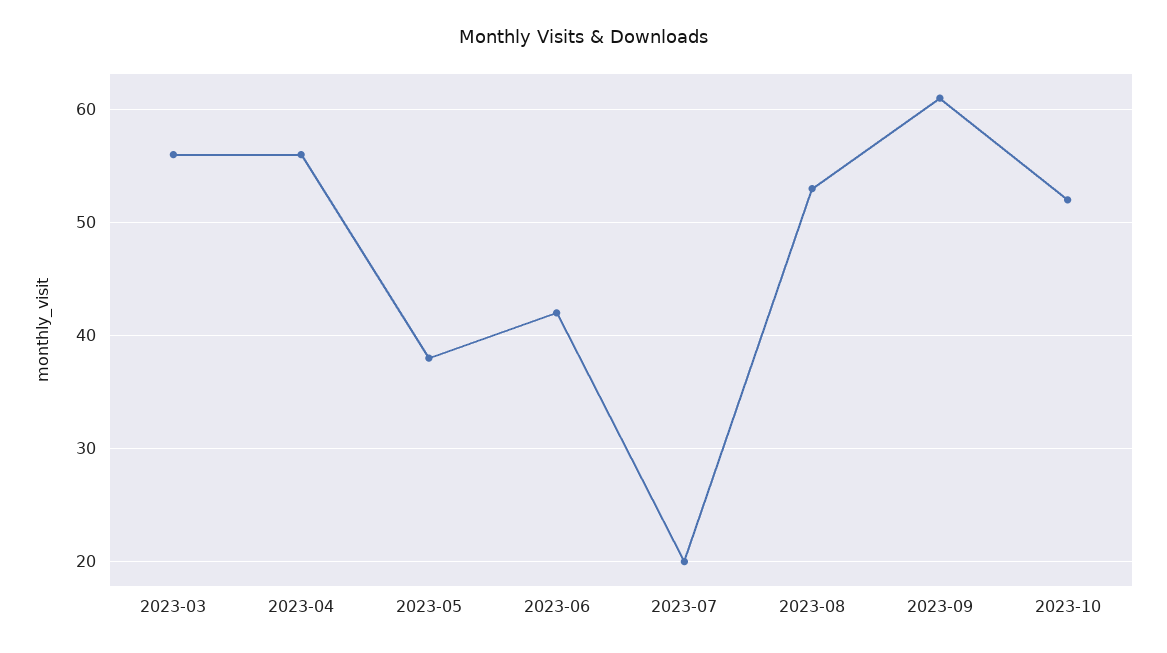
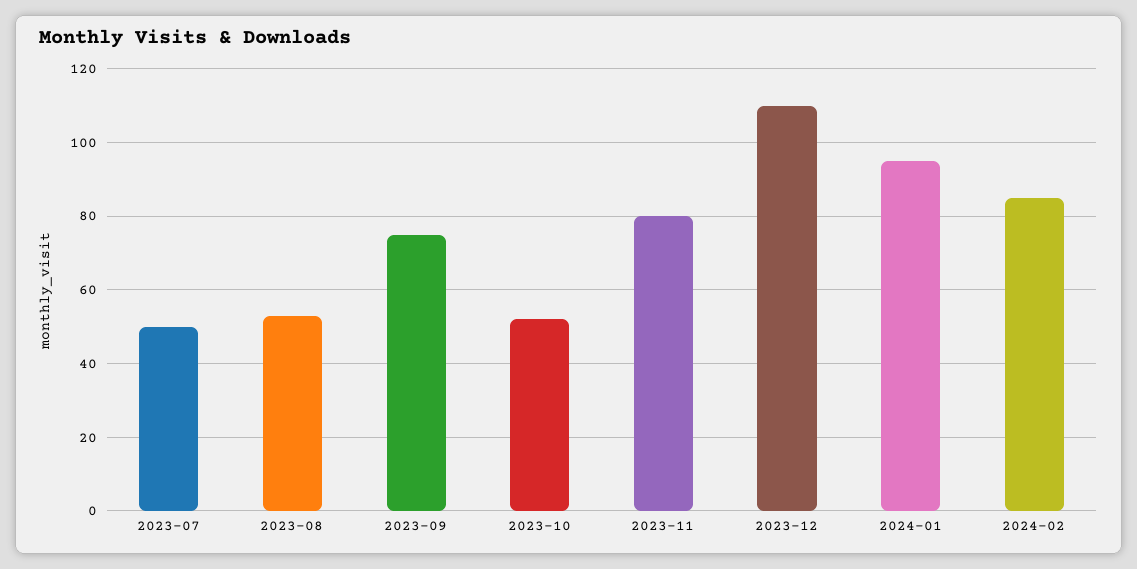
2023-03: 56 -> none
2023-04: 56 -> none
2023-05: 38 -> none
2023-06: 42 -> none
2023-07: 20 -> 50
2023-09: 61 -> 75
2023-11: none -> 80
2023-12: none -> 110
2024-01: none -> 95
2024-02: none -> 85

